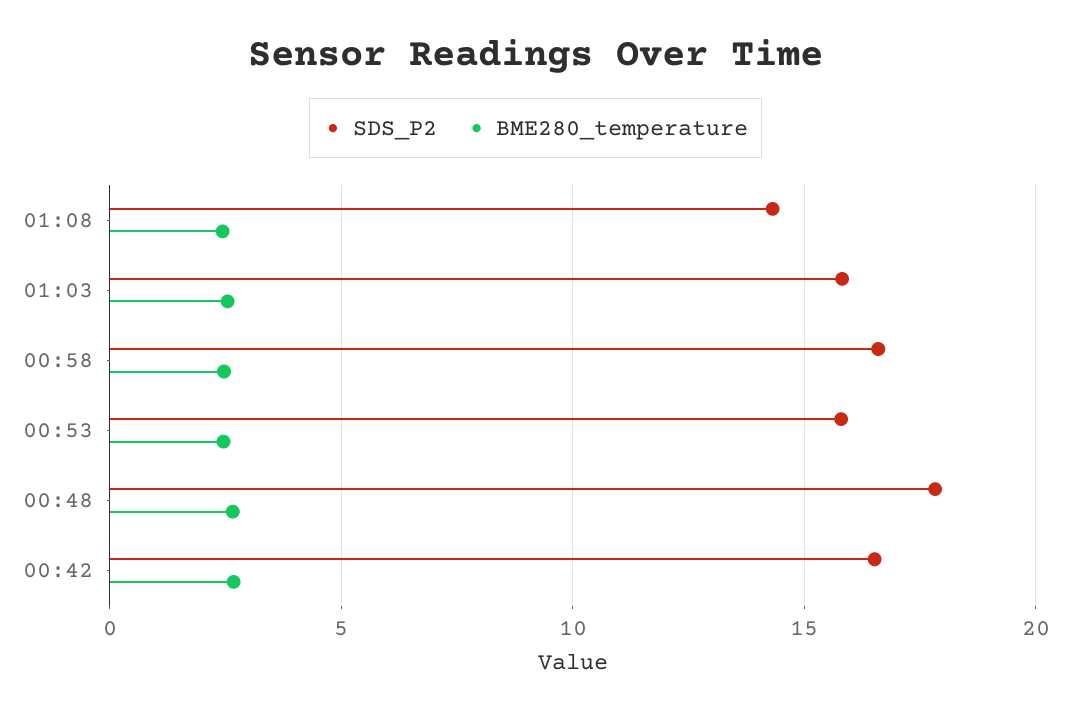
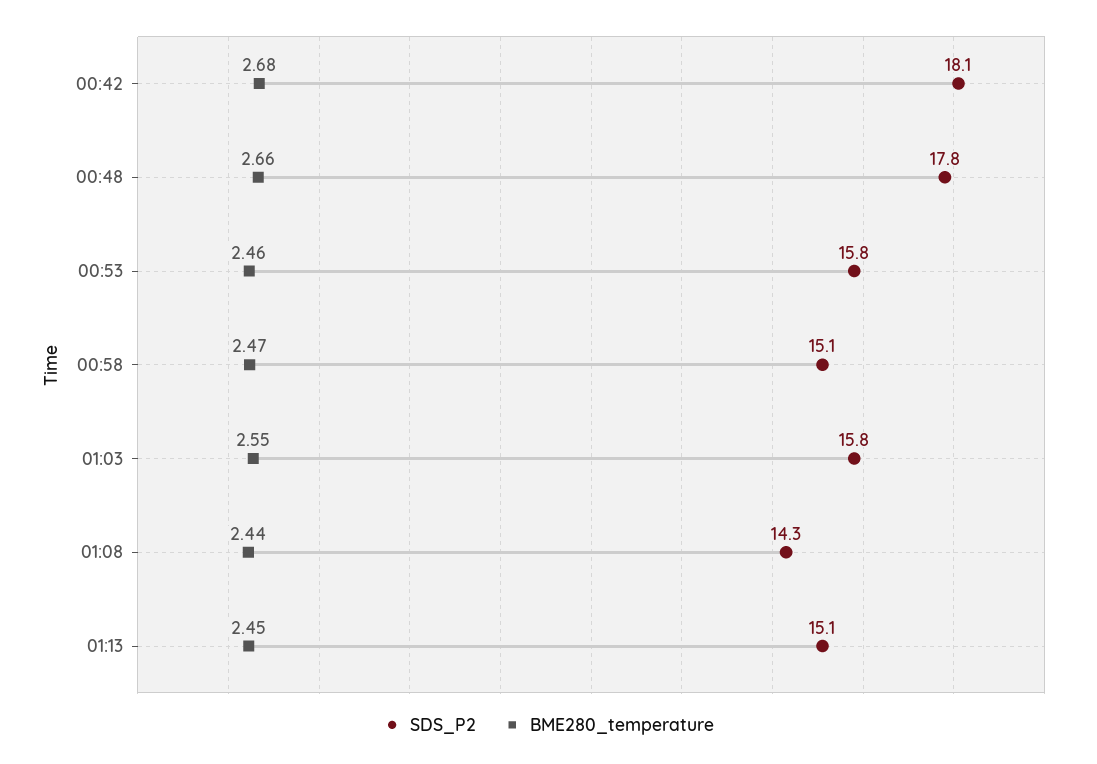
SDS_P2, 00:58: 16.5 -> 15.1
SDS_P2, 00:42: 16.5 -> 18.1
SDS_P2, 01:13: none -> 15.1
BME280_temperature, 01:13: none -> 2.45

